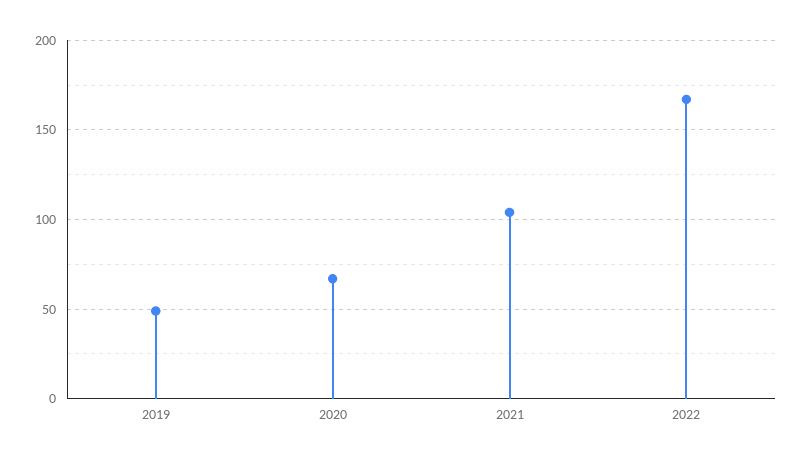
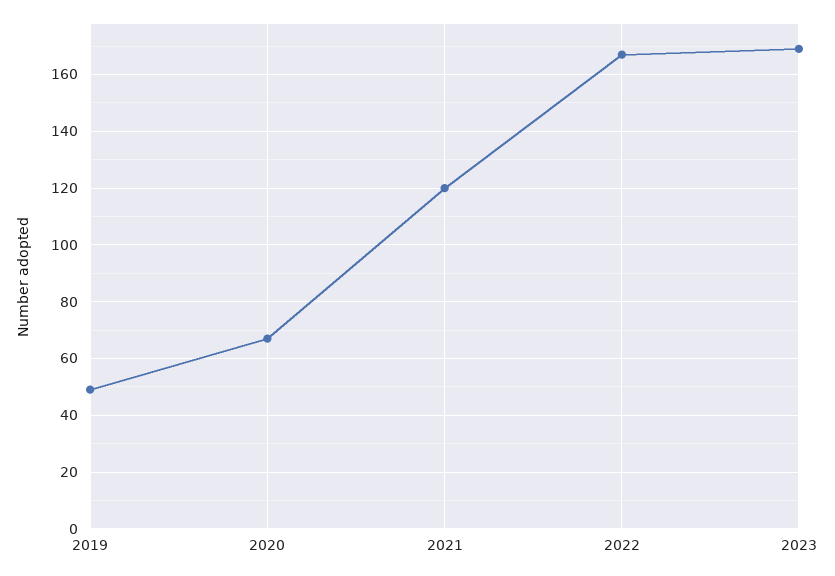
2021: 105 -> 120
2023: none -> 170

